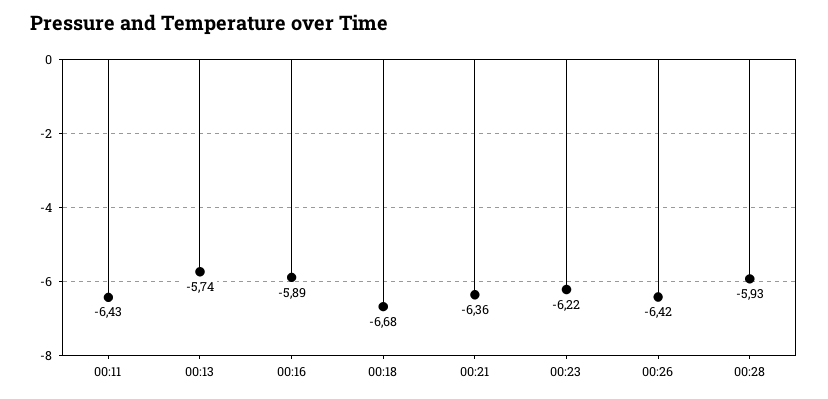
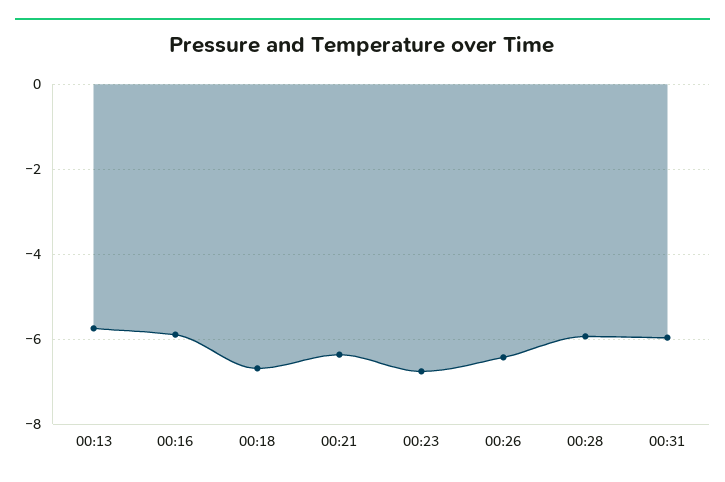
00:11: -6.43 -> none
00:23: -6.22 -> -6.8
00:31: none -> -6

